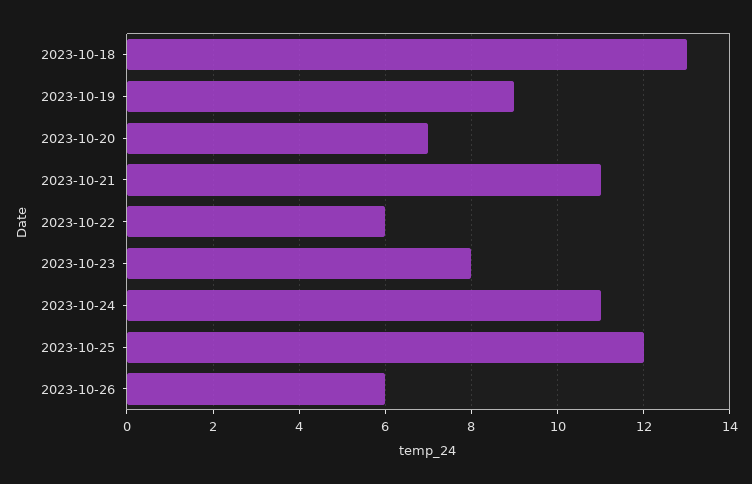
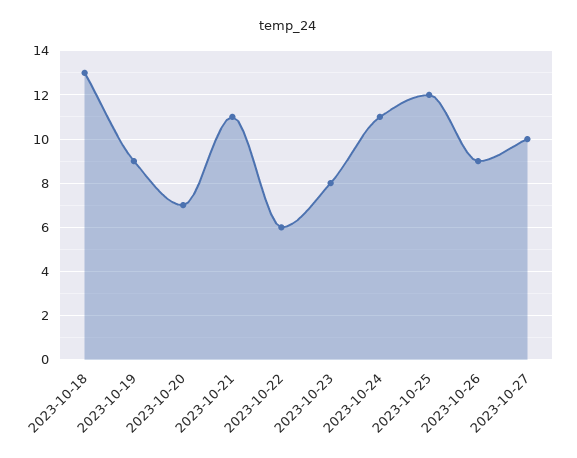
2023-10-26: 6 -> 9
2023-10-27: none -> 10

